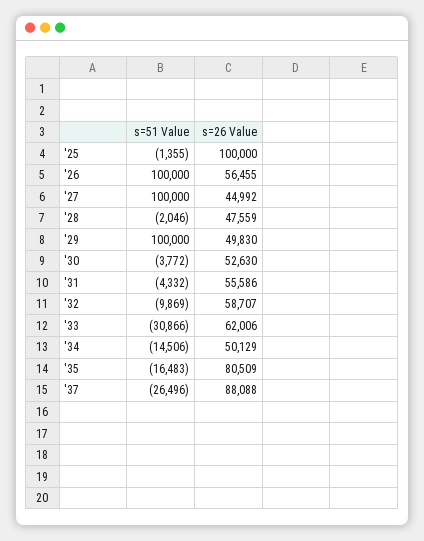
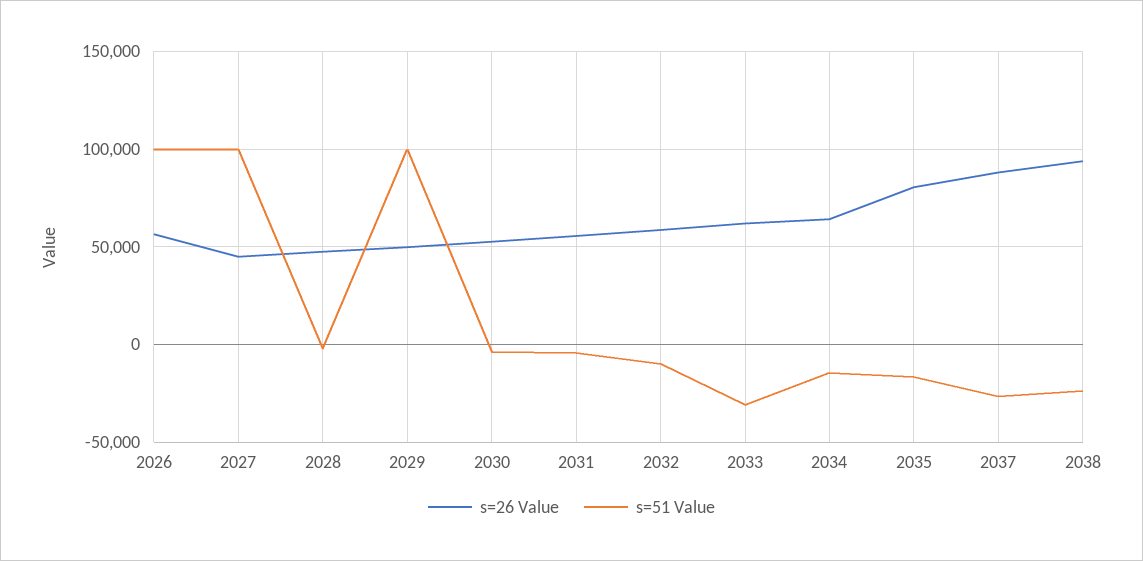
s=51 Value, '25: -1355 -> none
s=26 Value, '25: 100000 -> none
s=26 Value, '34: 50129 -> 65000
s=26 Value, 2038: none -> 95000
s=51 Value, 2038: none -> -25000

